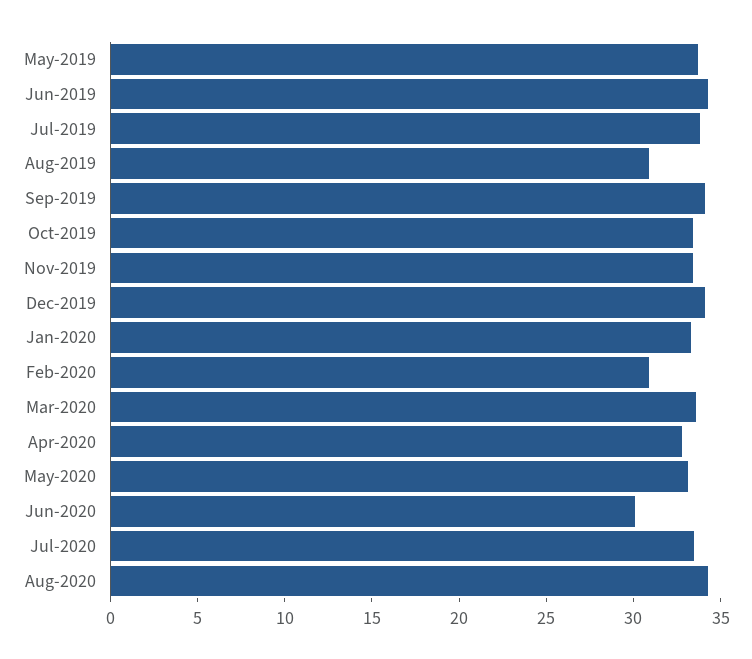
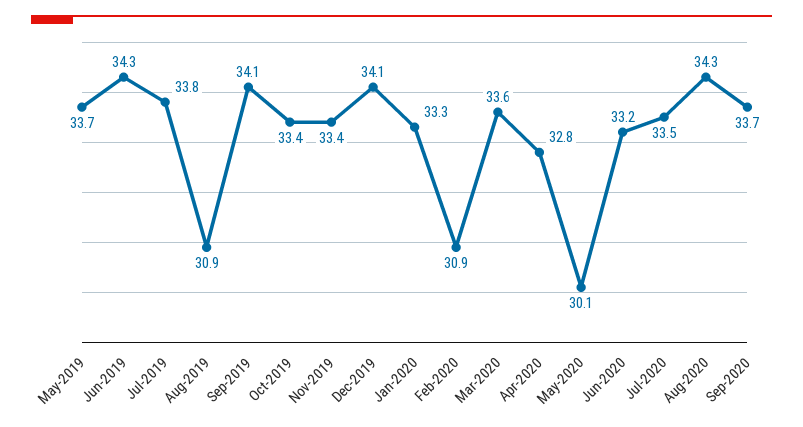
May-2020: 33 -> 30.1
Jun-2020: 30 -> 33.2
Sep-2020: none -> 33.7

